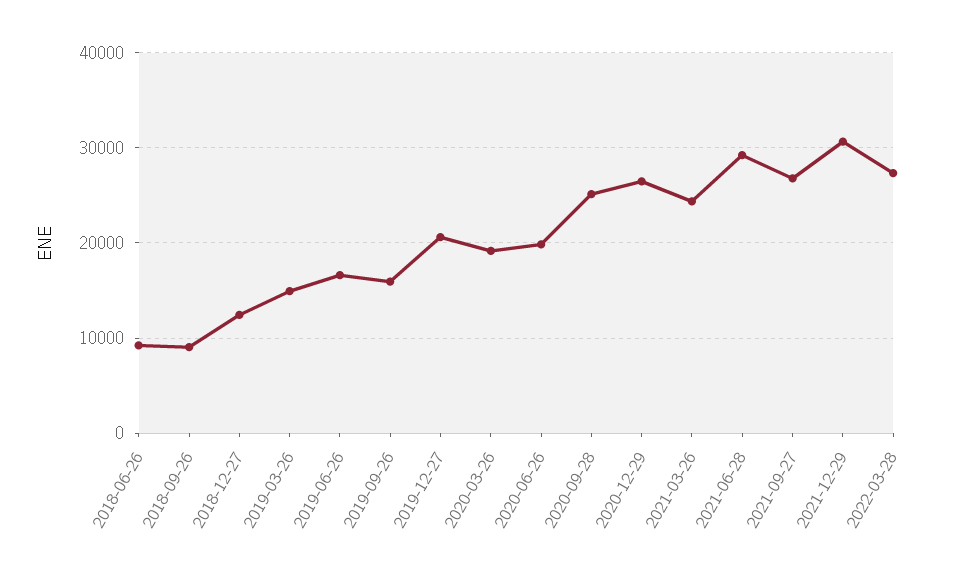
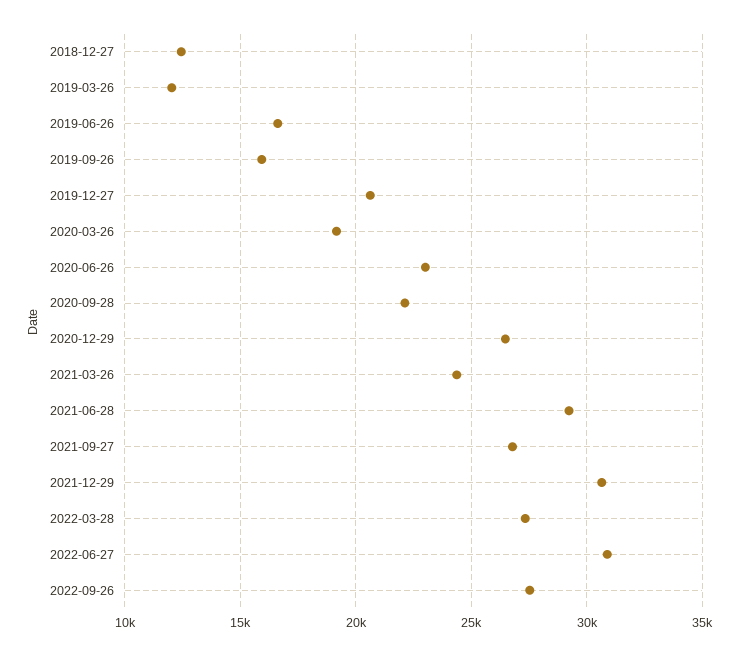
2018-06-26: 9000 -> none
2018-09-26: 9000 -> none
2019-03-26: 15000 -> 12000
2020-06-26: 20000 -> 23000
2020-09-28: 25000 -> 22000
2022-06-27: none -> 31000
2022-09-26: none -> 27500

